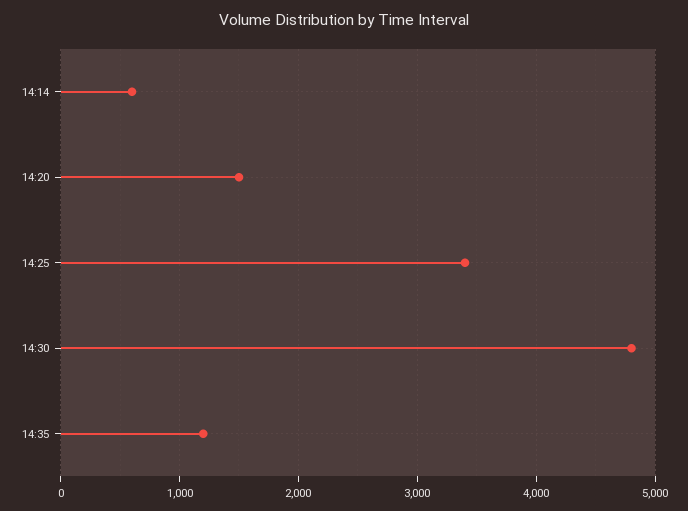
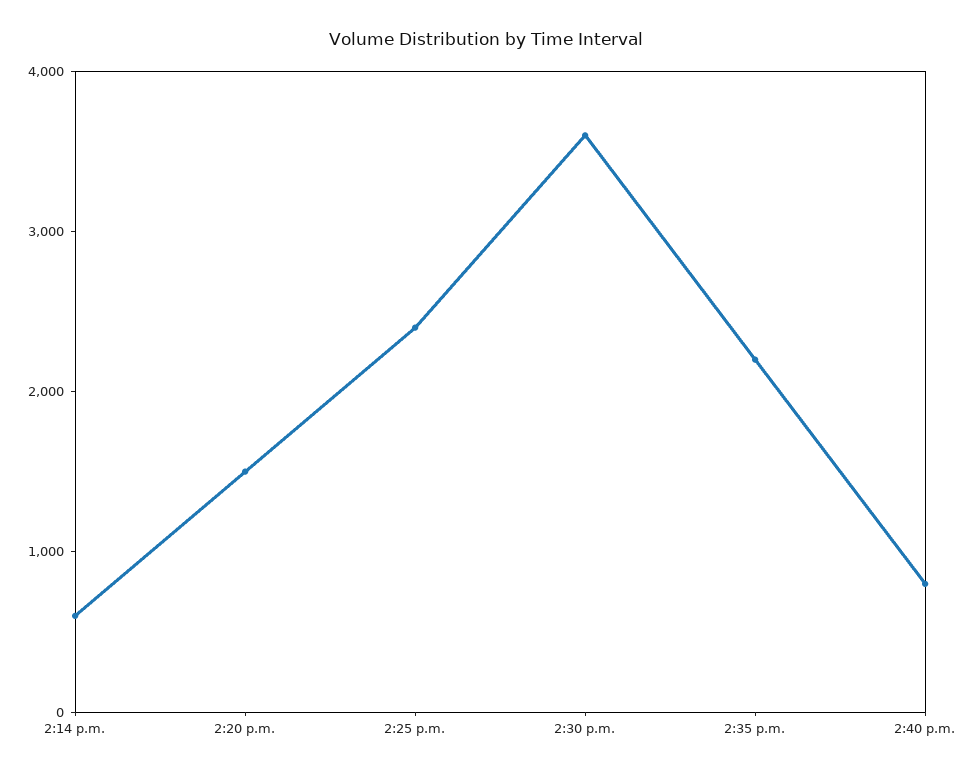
14:25: 3400 -> 2400
14:30: 4800 -> 3600
14:35: 1200 -> 2200
2:40 p.m.: none -> 800

